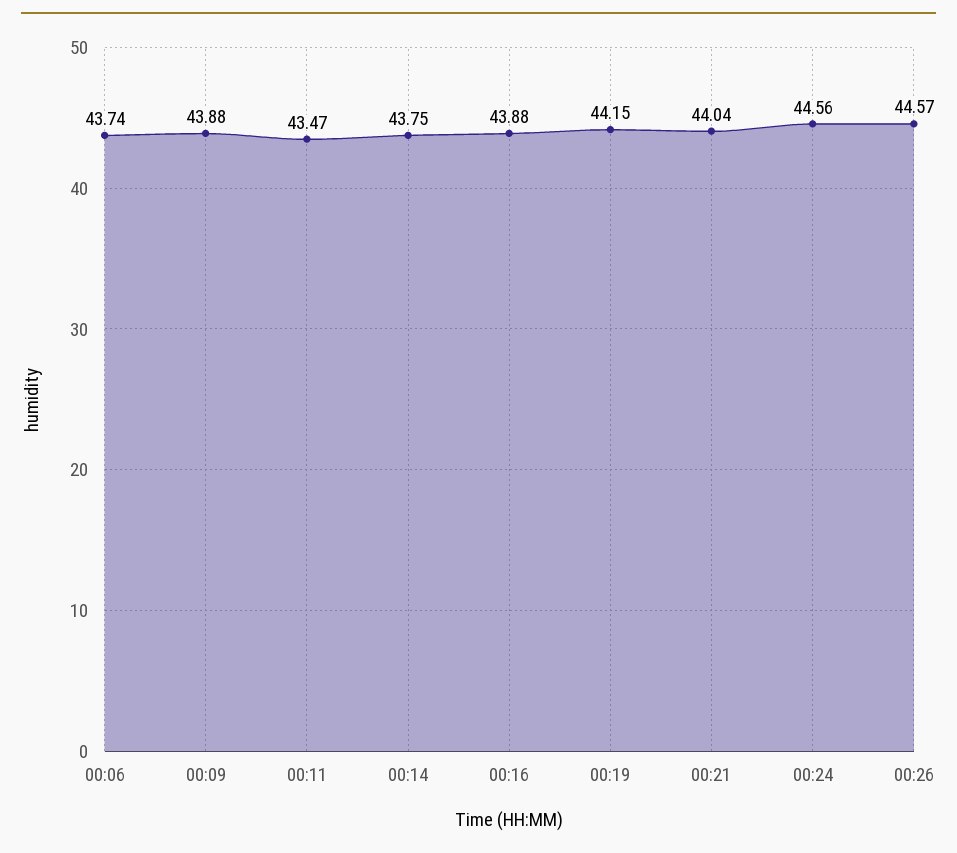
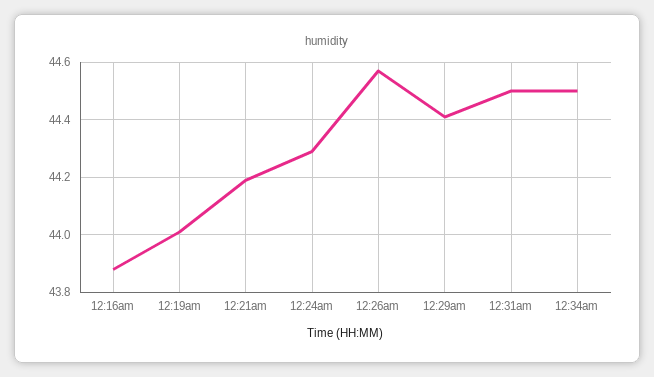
00:06: 43.74 -> none
00:09: 43.88 -> none
00:11: 43.47 -> none
00:14: 43.75 -> none
00:19: 44.15 -> 44
00:21: 44.04 -> 44.2
00:24: 44.56 -> 44.3
12:29am: none -> 44.4
12:31am: none -> 44.5
12:34am: none -> 44.5

